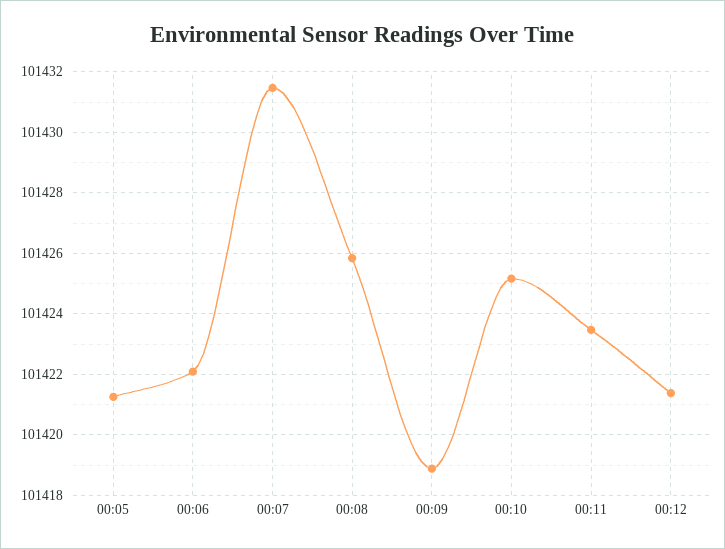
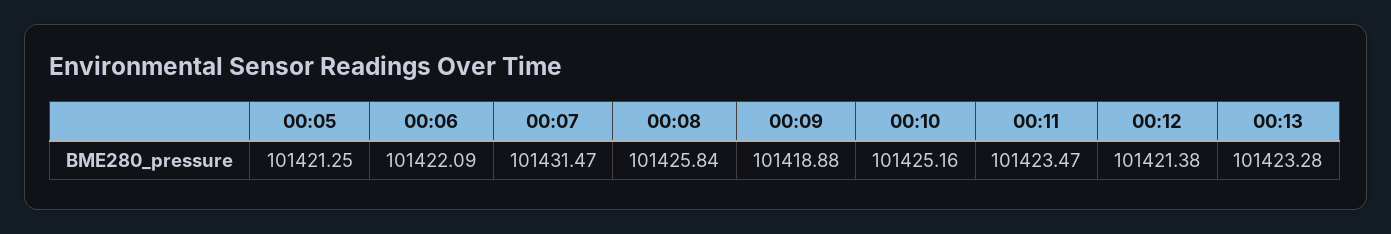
00:13: none -> 101423.28

